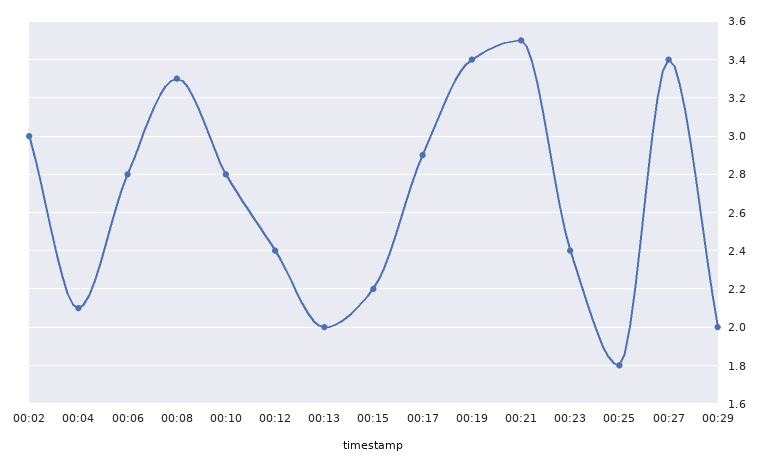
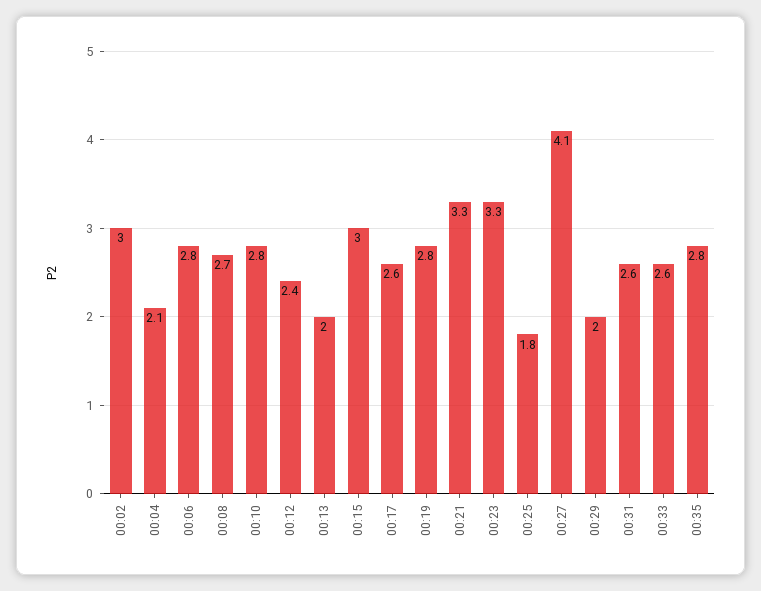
00:08: 3.3 -> 2.7
00:15: 2.2 -> 3
00:17: 2.9 -> 2.6
00:19: 3.4 -> 2.8
00:21: 3.5 -> 3.3
00:23: 2.4 -> 3.3
00:27: 3.4 -> 4.1
00:31: none -> 2.6
00:33: none -> 2.6
00:35: none -> 2.8

